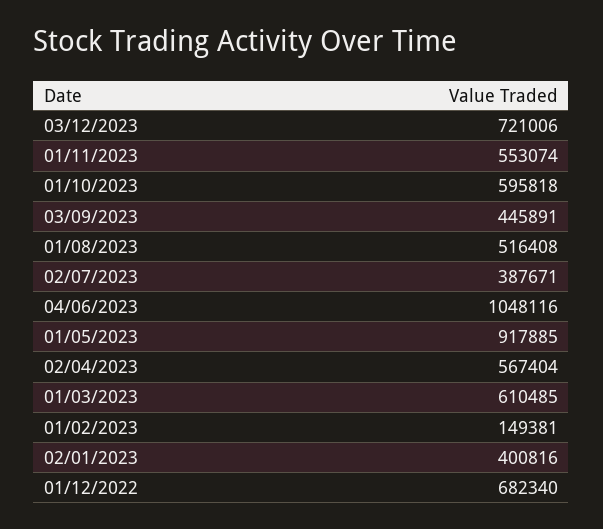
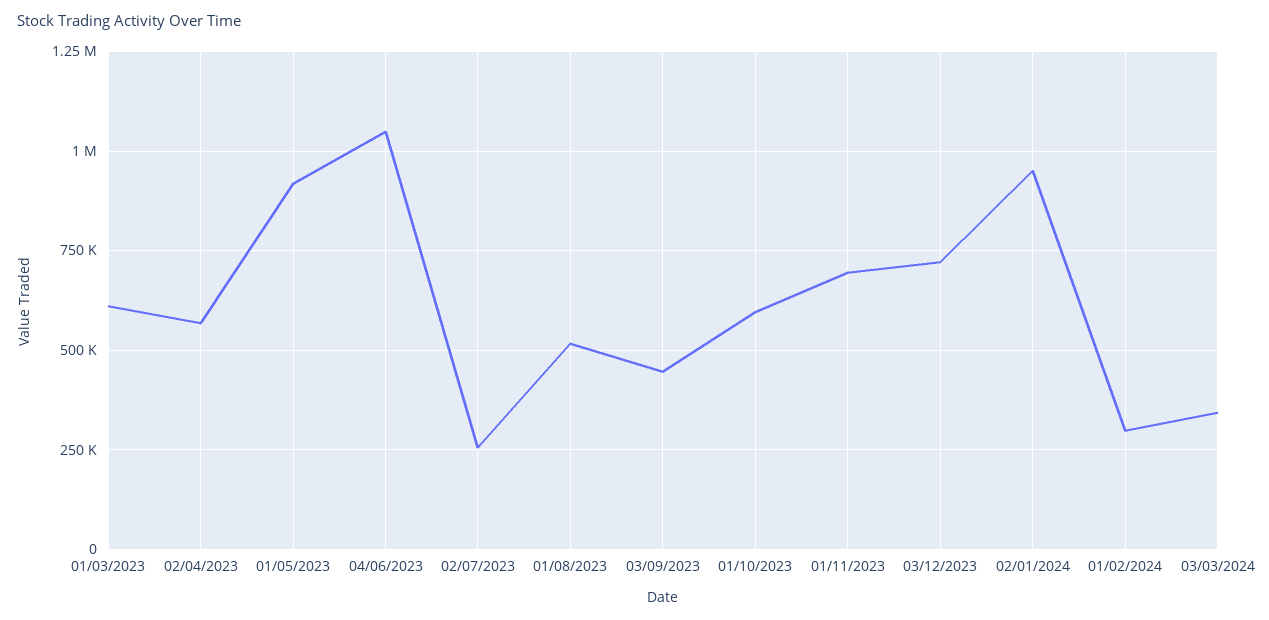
01/11/2023: 553074 -> 700000
02/07/2023: 387671 -> 250000
01/02/2023: 149381 -> none
02/01/2023: 400816 -> none
01/12/2022: 682340 -> none
02/01/2024: none -> 950000
01/02/2024: none -> 300000
03/03/2024: none -> 350000

